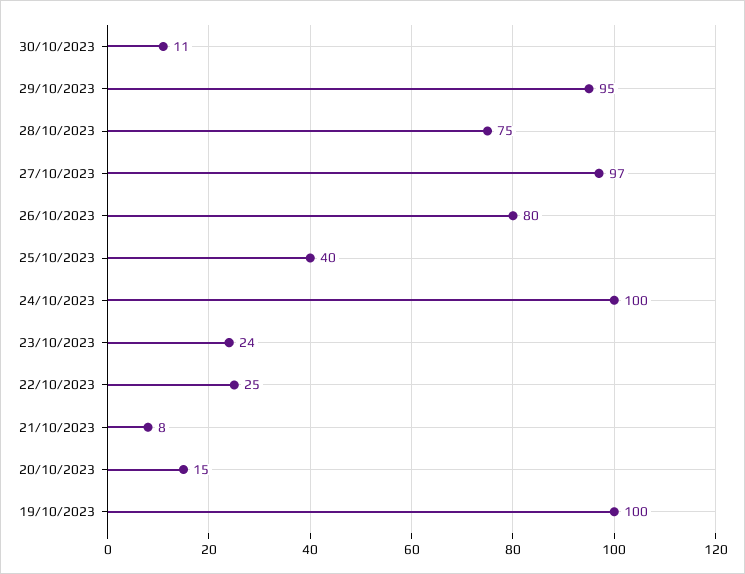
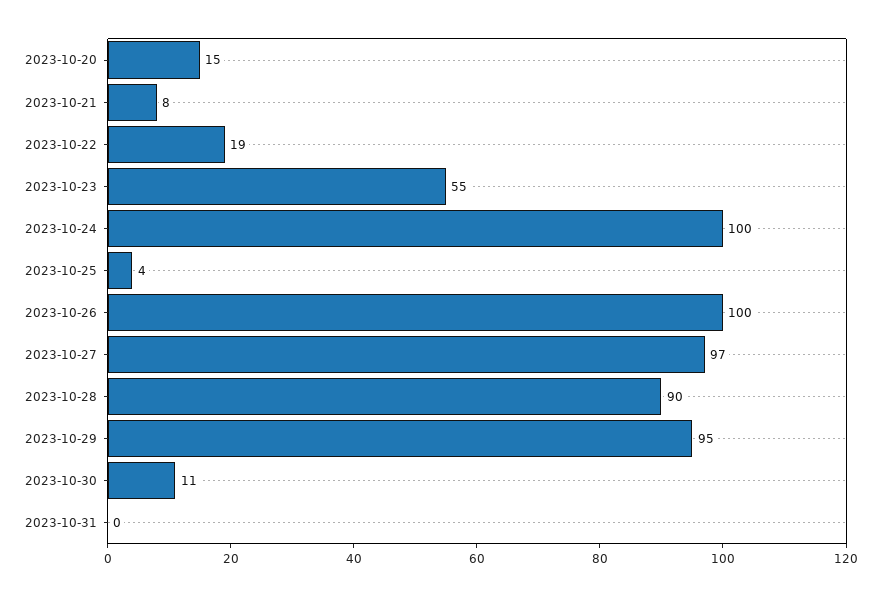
28/10/2023: 75 -> 90
26/10/2023: 80 -> 100
25/10/2023: 40 -> 4
23/10/2023: 24 -> 55
22/10/2023: 25 -> 19
19/10/2023: 100 -> none
2023-10-31: none -> 0

